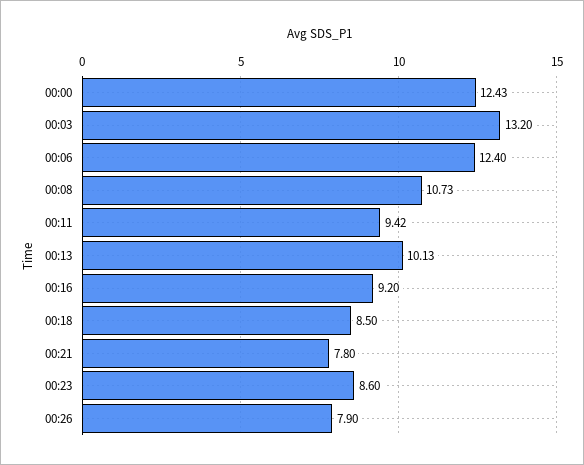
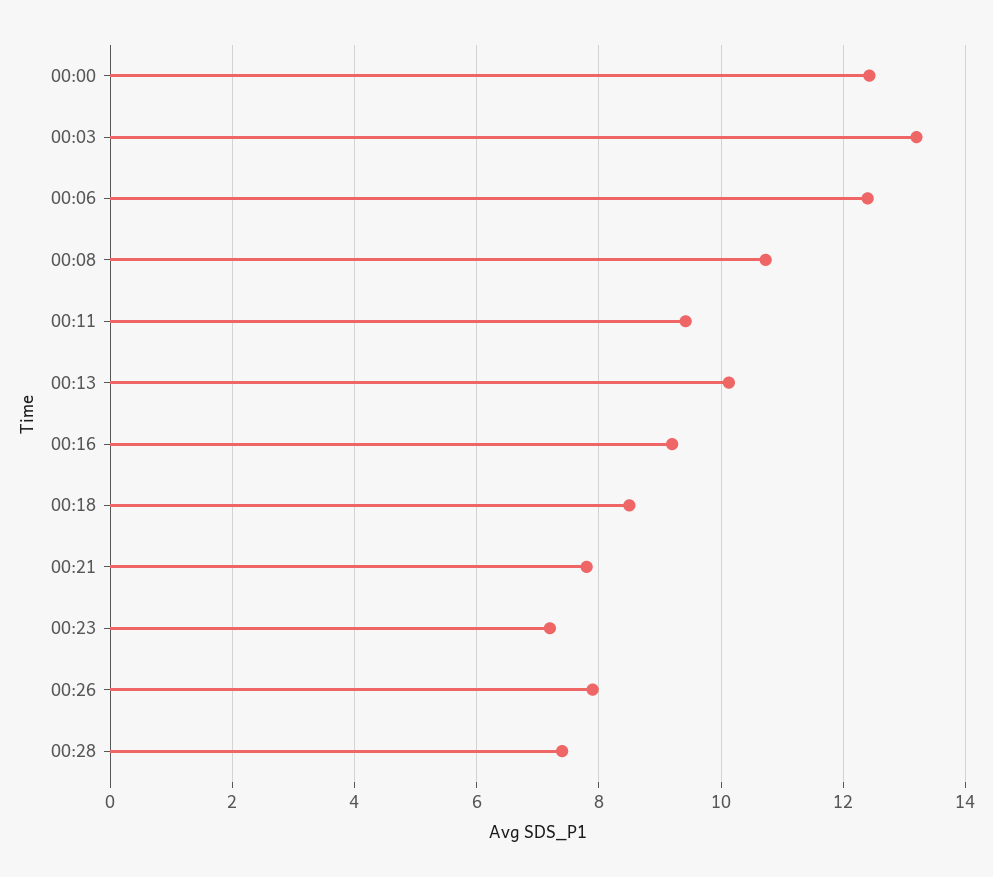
00:23: 8.6 -> 7.2
00:28: none -> 7.4

